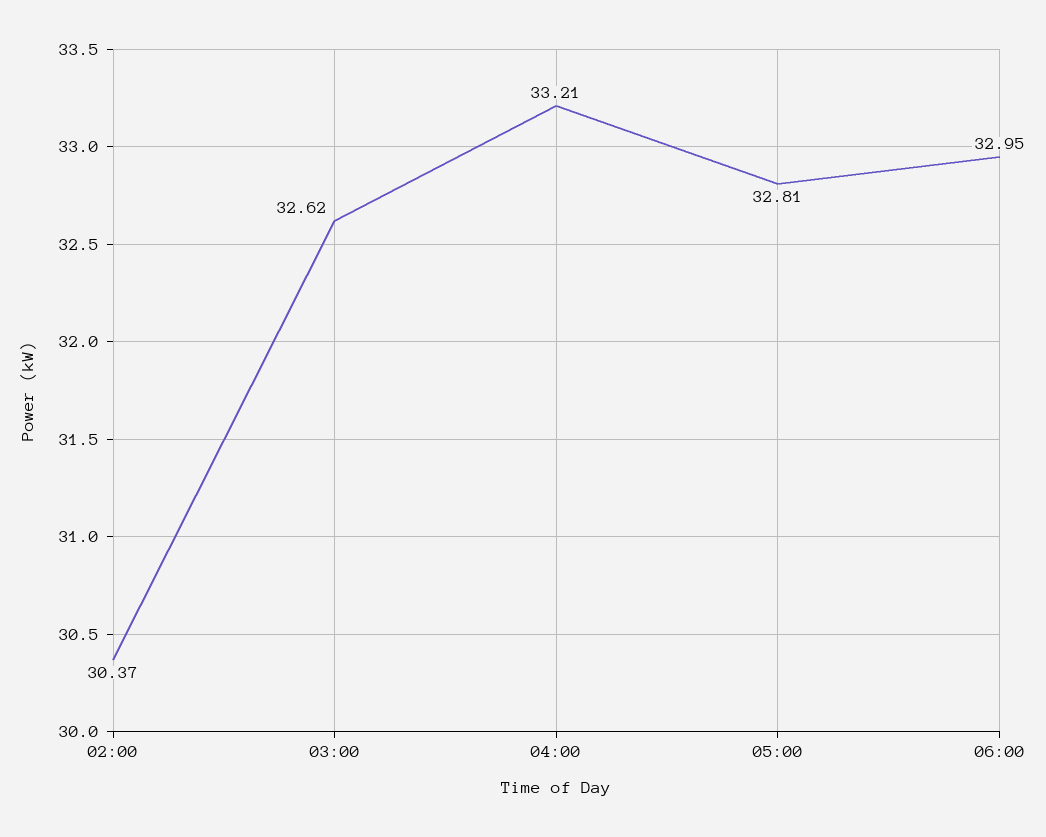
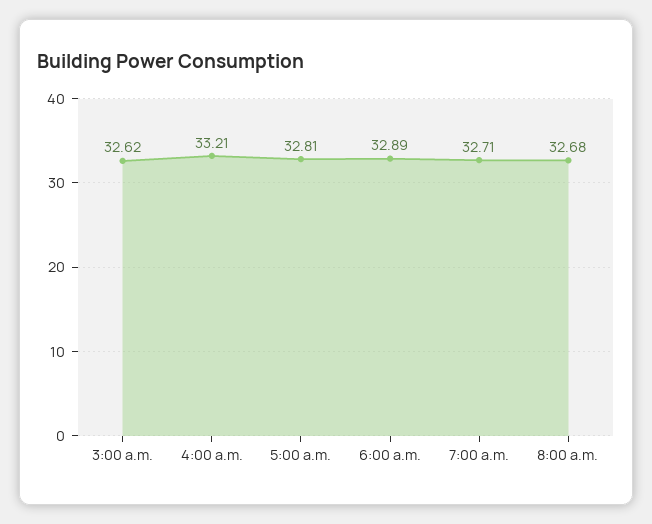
02:00: 30.37 -> none
06:00: 32.95 -> 32.89
7:00 a.m.: none -> 32.71
8:00 a.m.: none -> 32.68

